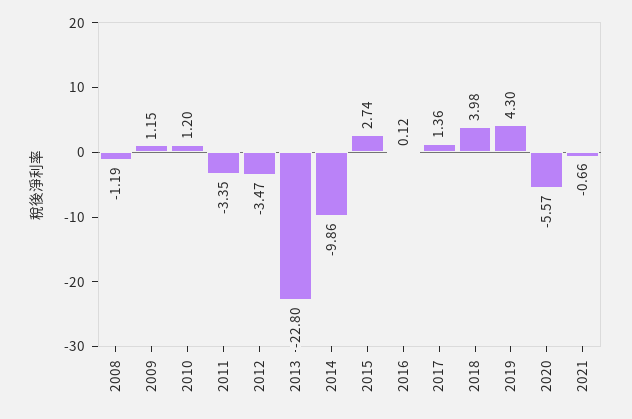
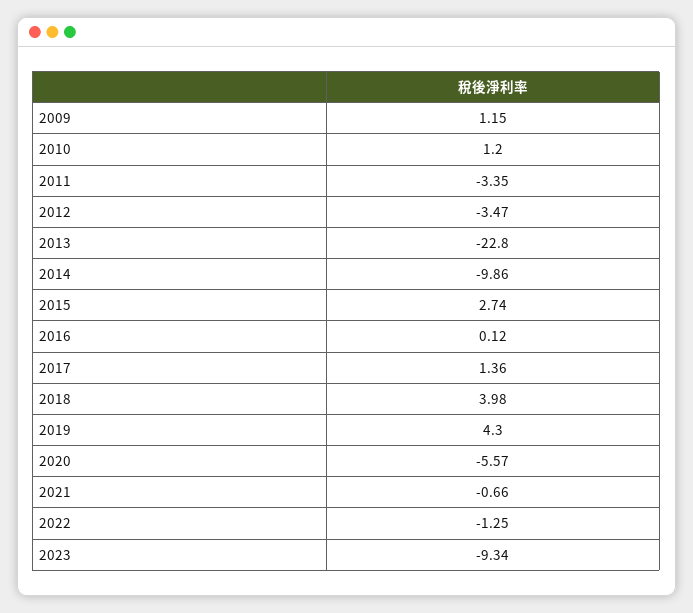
2008: -1.19 -> none
2022: none -> -1.25
2023: none -> -9.34

